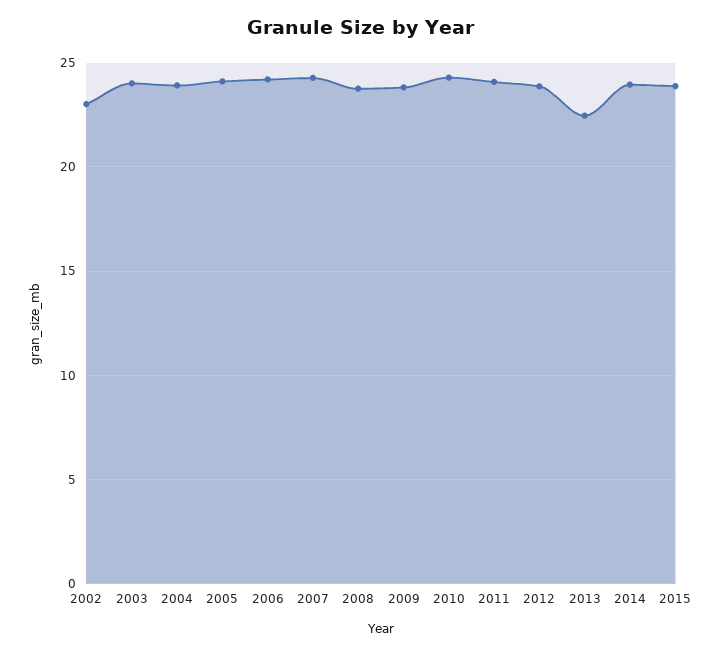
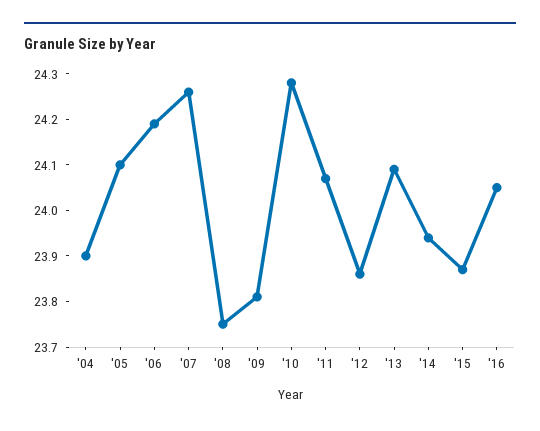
2002: 23 -> none
2003: 24 -> none
2013: 22.5 -> 24.1
'16: none -> 24.05

